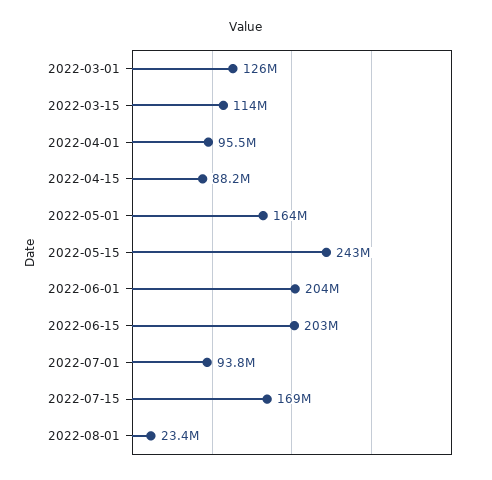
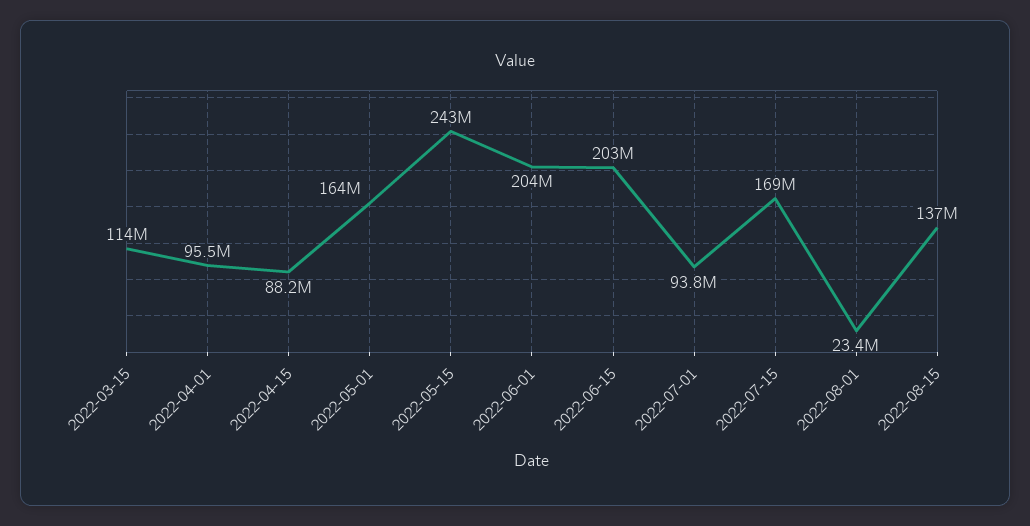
2022-03-01: 126000000 -> none
2022-08-15: none -> 137000000

